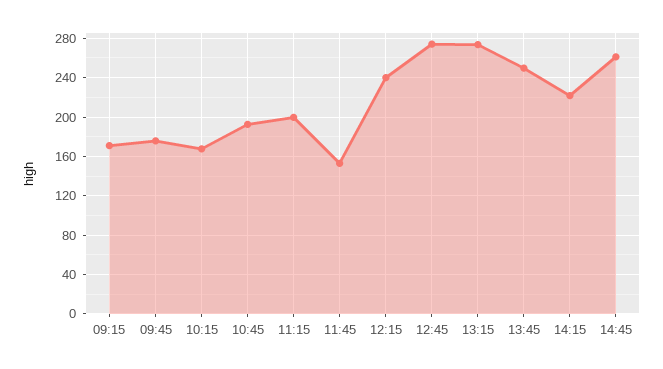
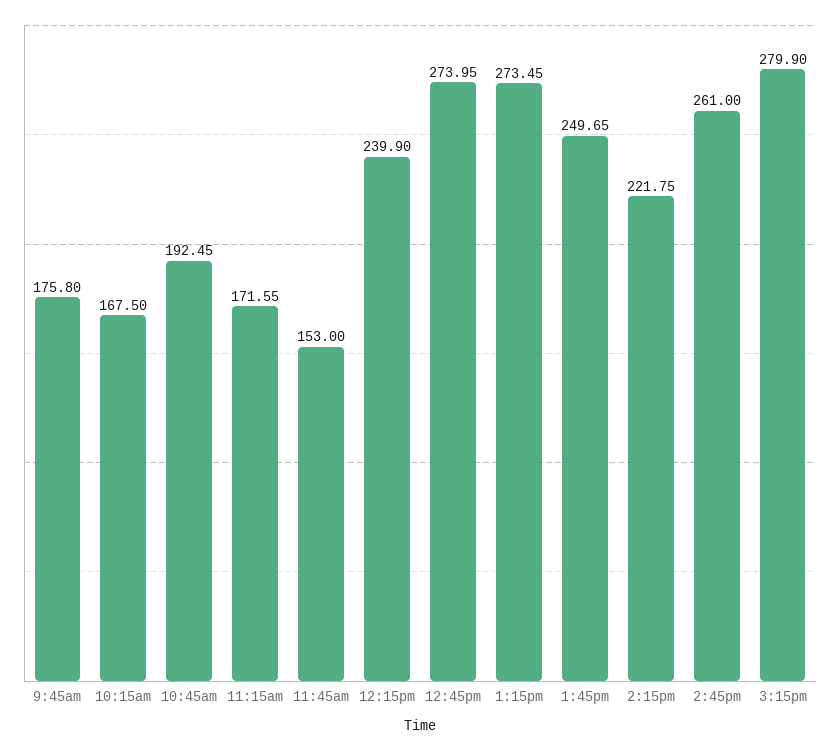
09:15: 170 -> none
11:15: 200 -> 171.55
3:15pm: none -> 279.9

